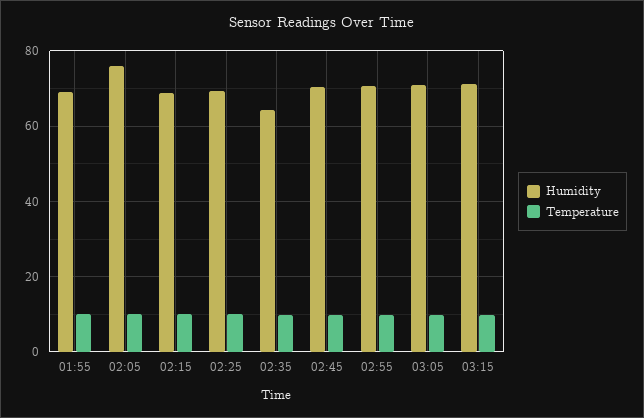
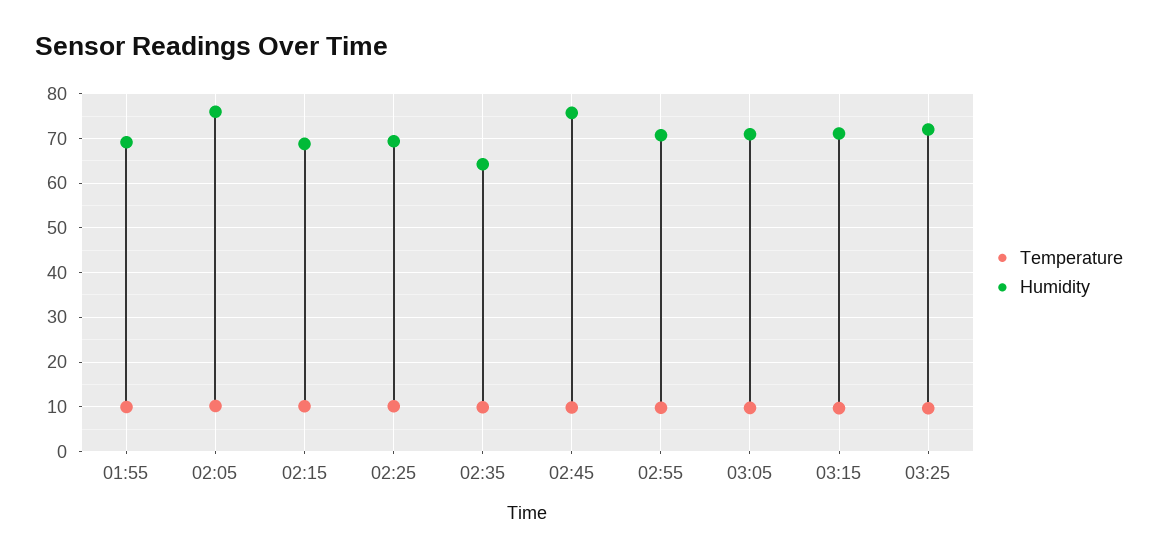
Humidity, 02:45: 70 -> 76
Temperature, 03:25: none -> 10
Humidity, 03:25: none -> 72

